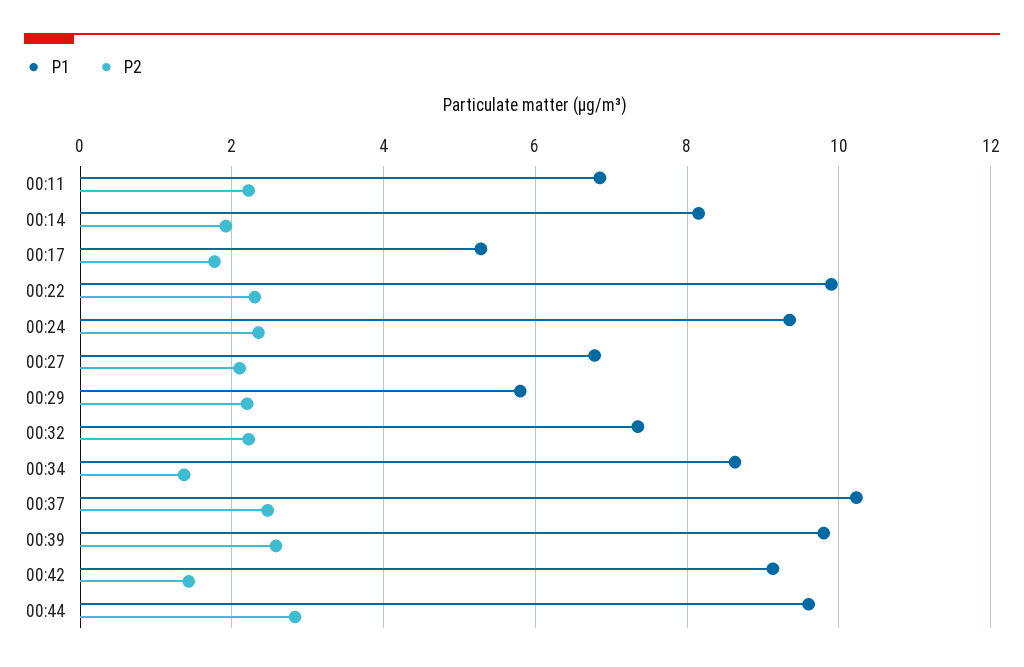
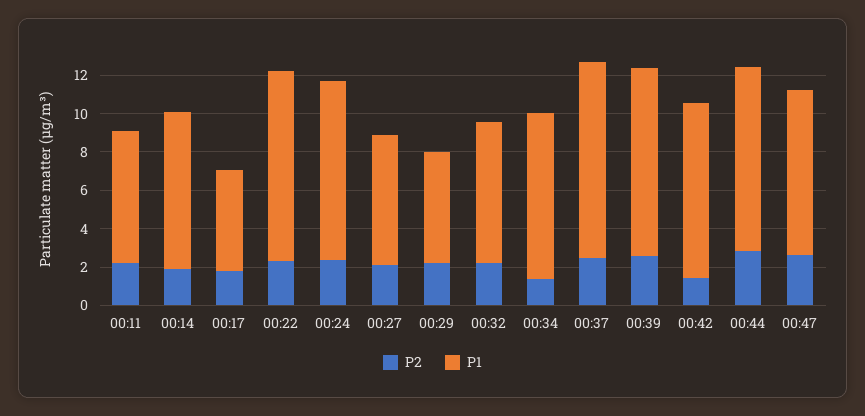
P2, 00:47: none -> 2.5
P1, 00:47: none -> 8.5

